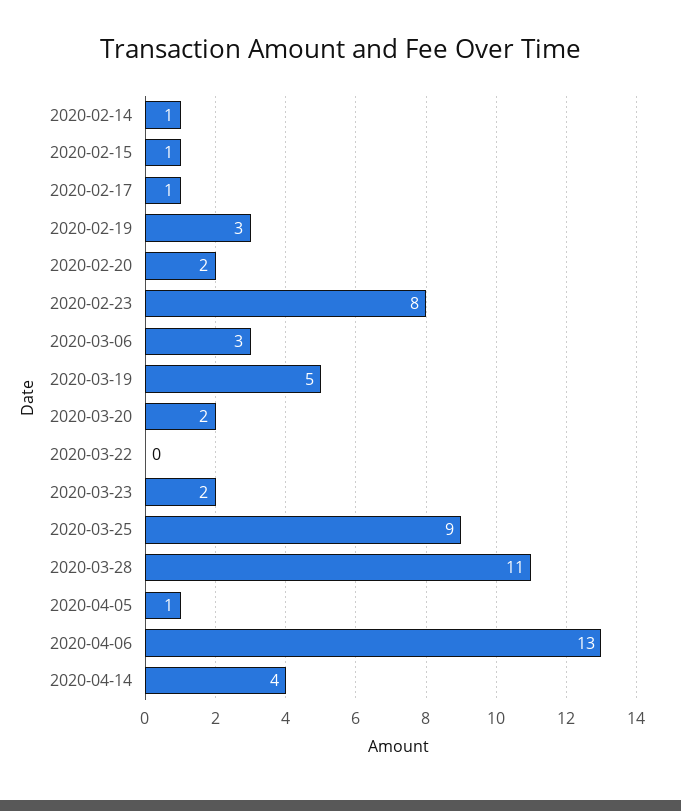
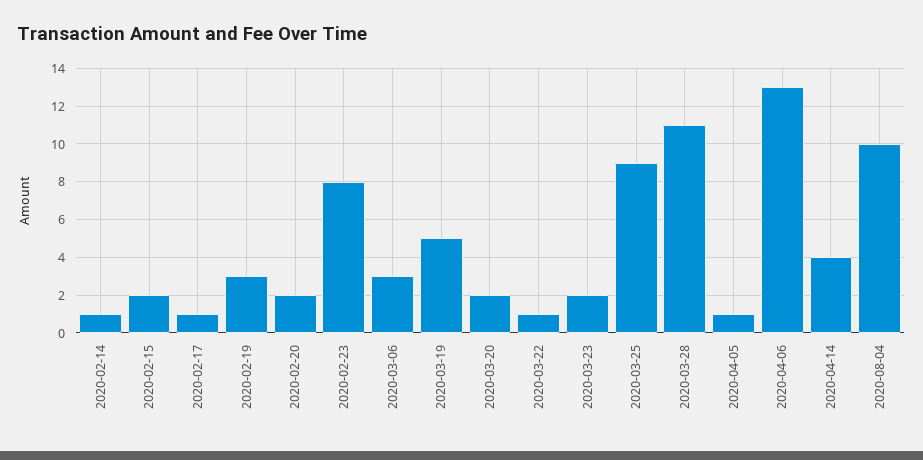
2020-02-15: 1 -> 2
2020-03-22: 0 -> 1
2020-08-04: none -> 10

